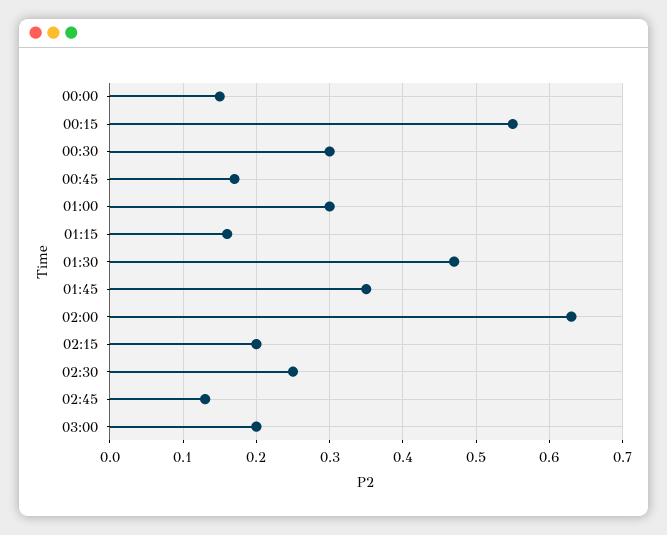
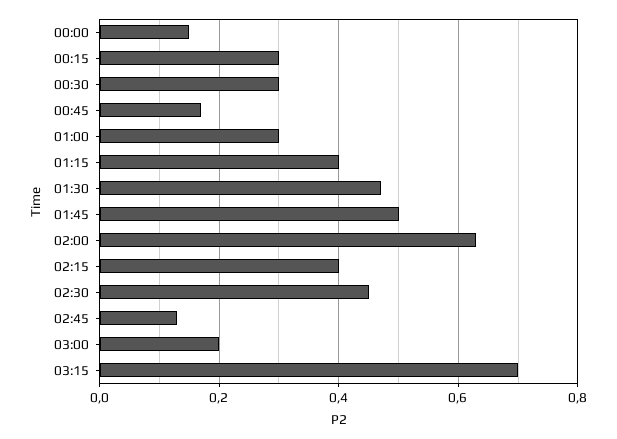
00:15: 0.55 -> 0.3
01:15: 0.16 -> 0.4
01:45: 0.35 -> 0.5
02:15: 0.2 -> 0.4
02:30: 0.25 -> 0.45
03:15: none -> 0.7

